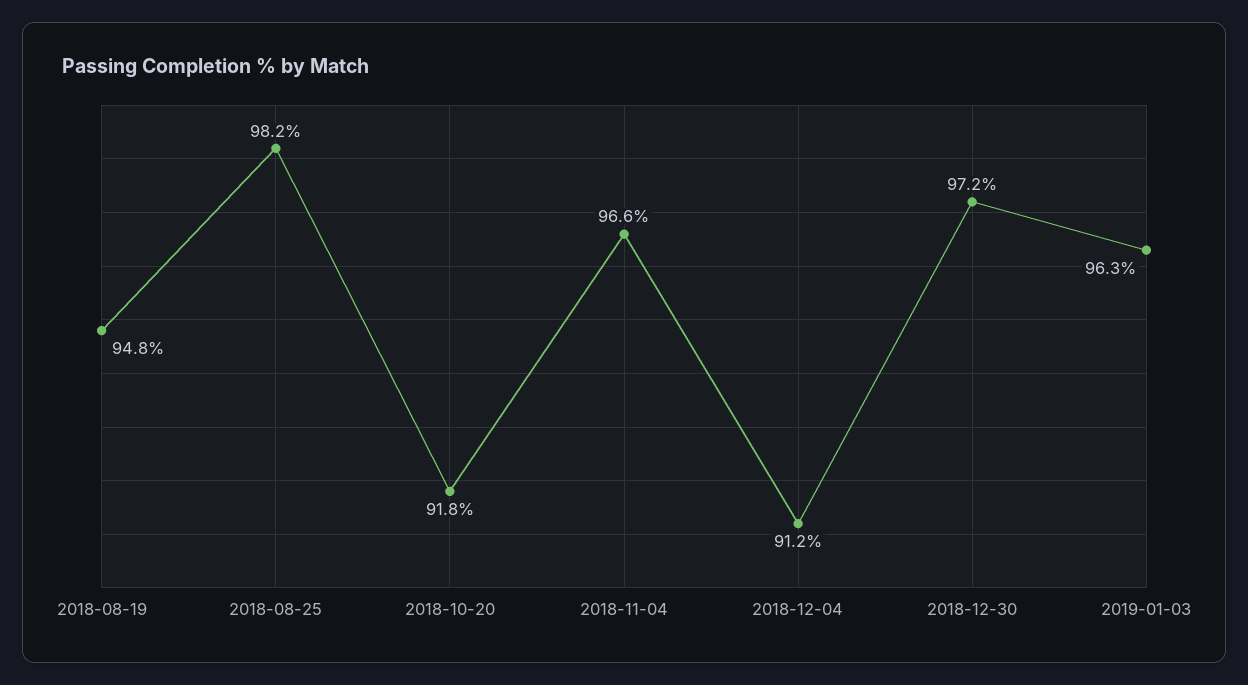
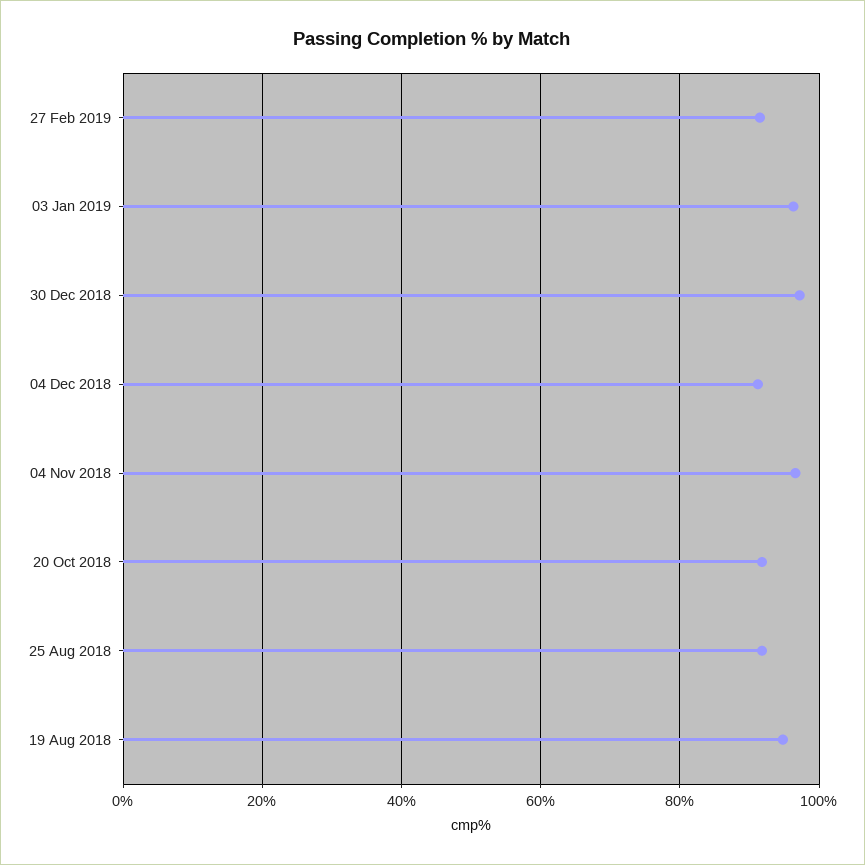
2018-08-25: 98.2 -> 92
27 Feb 2019: none -> 92

